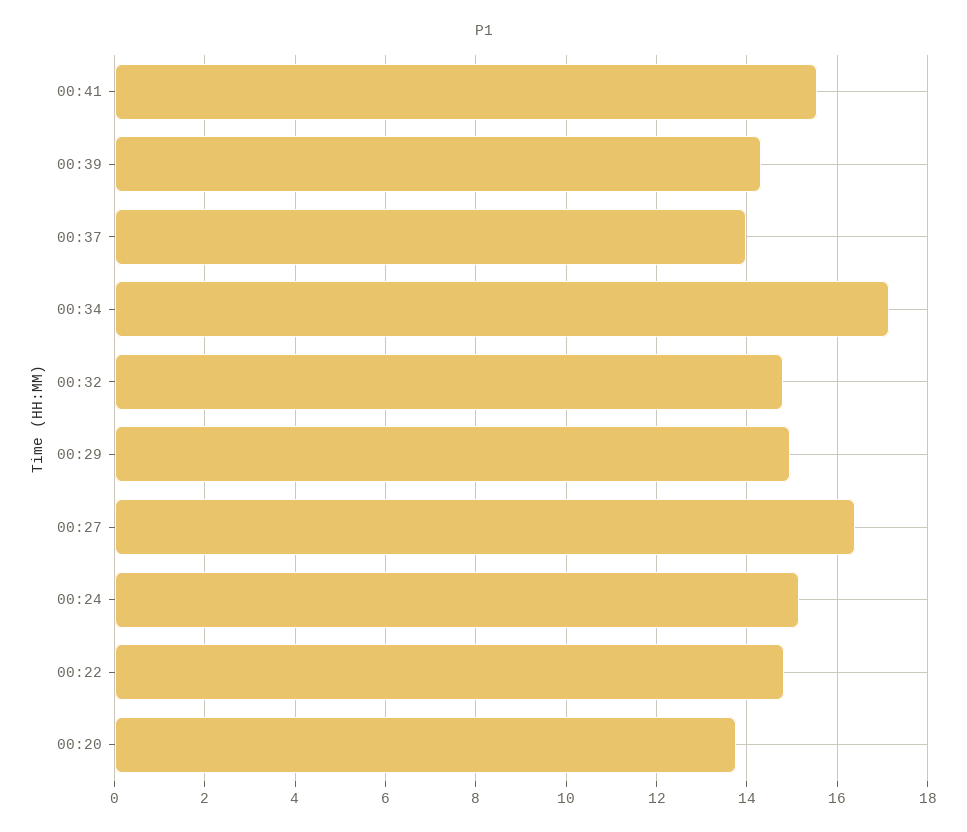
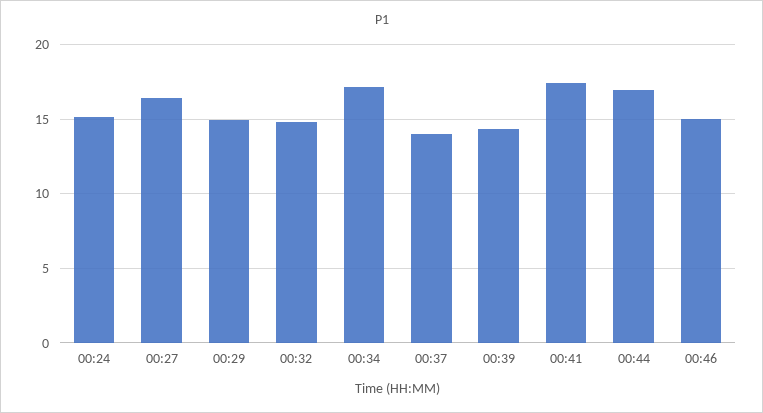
00:41: 15.6 -> 17.5
00:22: 14.8 -> none
00:20: 13.8 -> none
00:44: none -> 17
00:46: none -> 15

